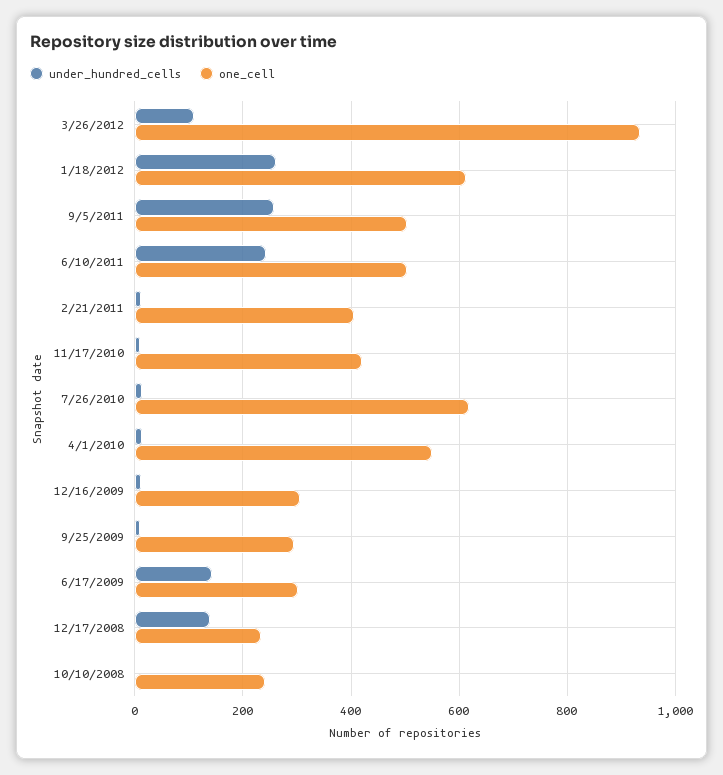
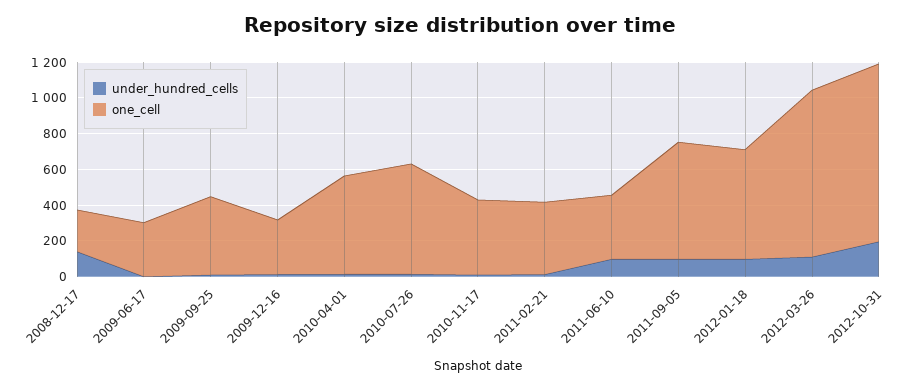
under_hundred_cells, 1/18/2012: 260 -> 100
under_hundred_cells, 9/5/2011: 260 -> 100
one_cell, 9/5/2011: 500 -> 650
under_hundred_cells, 6/10/2011: 240 -> 100
one_cell, 6/10/2011: 500 -> 350
one_cell, 9/25/2009: 300 -> 450
under_hundred_cells, 6/17/2009: 140 -> 0
under_hundred_cells, 10/10/2008: 0 -> none
one_cell, 10/10/2008: 240 -> none
under_hundred_cells, 2012-10-31: none -> 200
one_cell, 2012-10-31: none -> 1000

